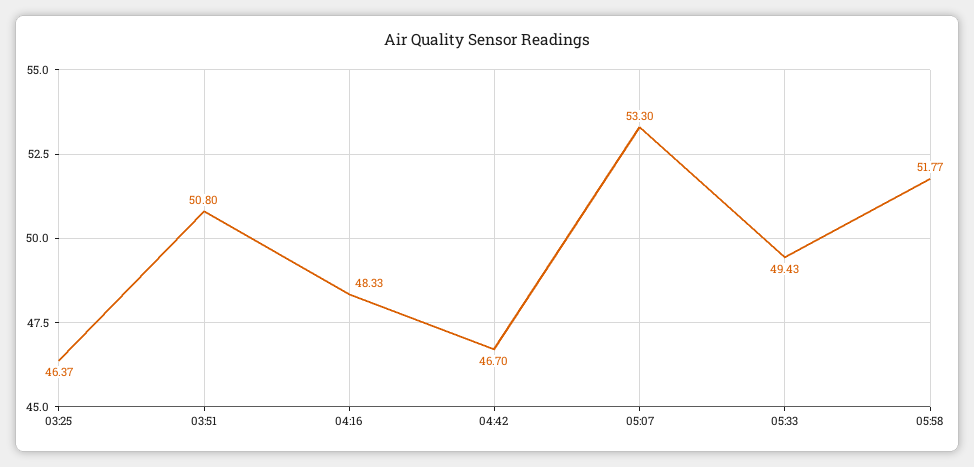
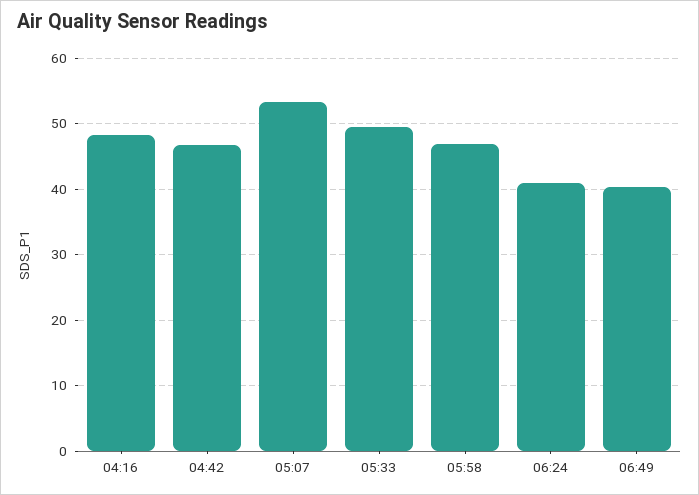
03:25: 46.37 -> none
03:51: 50.8 -> none
05:58: 51.77 -> 47
06:24: none -> 41
06:49: none -> 40

